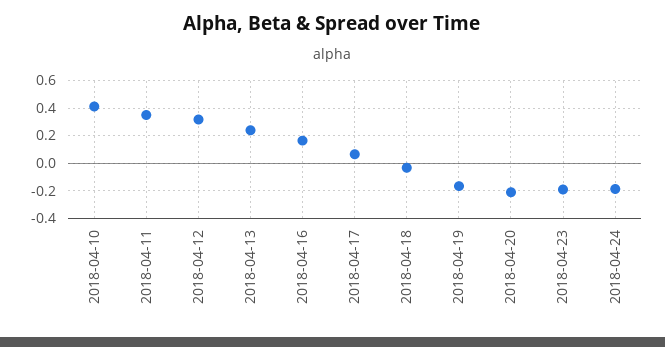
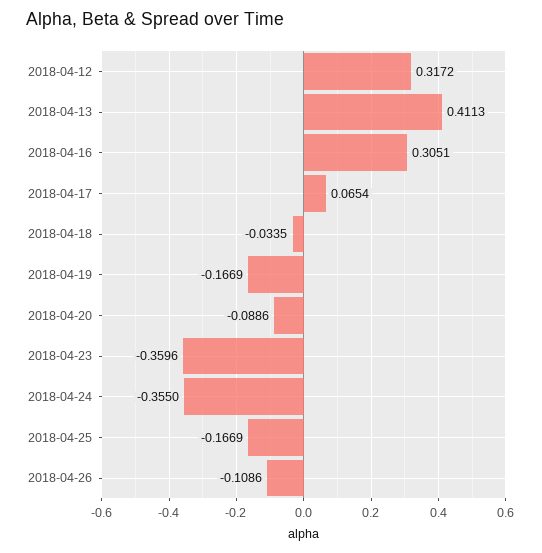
2018-04-10: 0.4 -> none
2018-04-11: 0.35 -> none
2018-04-13: 0.25 -> 0.4113
2018-04-16: 0.15 -> 0.3051
2018-04-20: -0.2 -> -0.0886
2018-04-23: -0.2 -> -0.3596
2018-04-24: -0.2 -> -0.355
2018-04-25: none -> -0.1669
2018-04-26: none -> -0.1086

